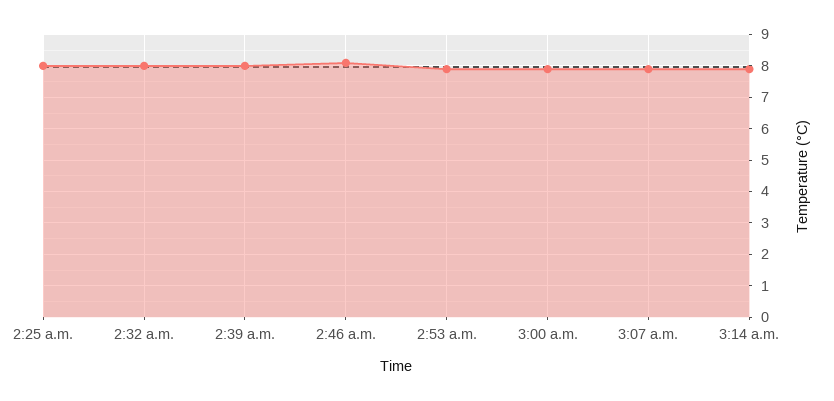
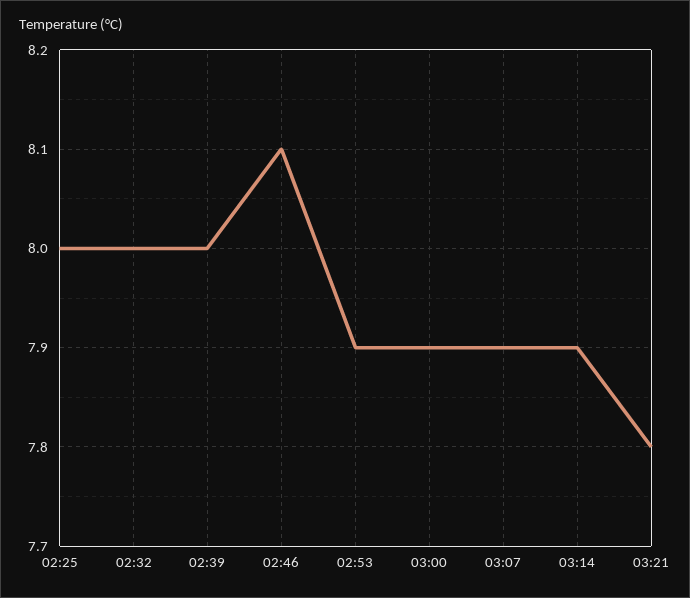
03:21: none -> 7.8

